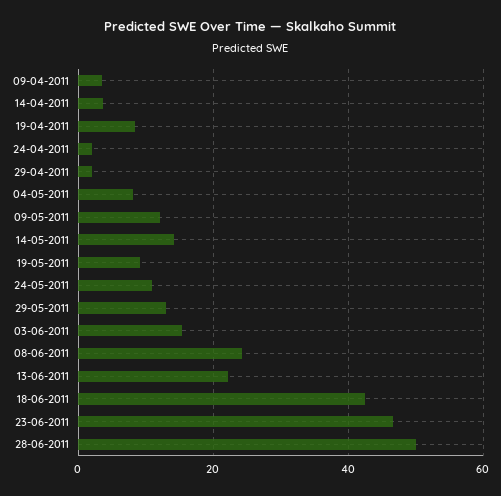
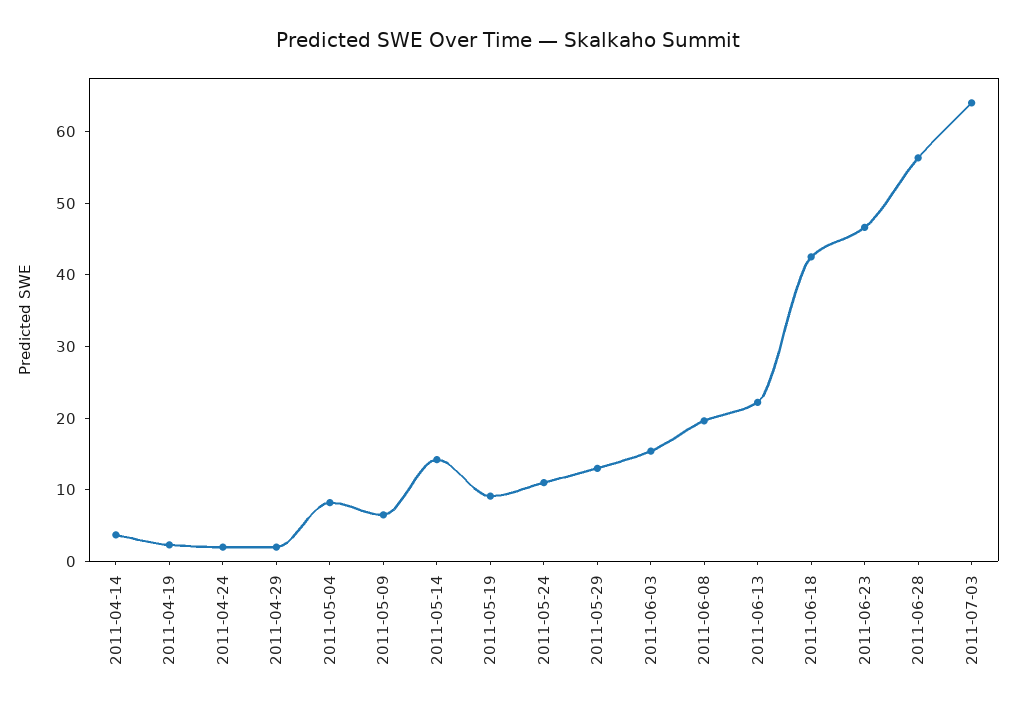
09-04-2011: 4 -> none
19-04-2011: 8 -> 2
09-05-2011: 12 -> 6
08-06-2011: 24 -> 20
28-06-2011: 50 -> 56
2011-07-03: none -> 64

